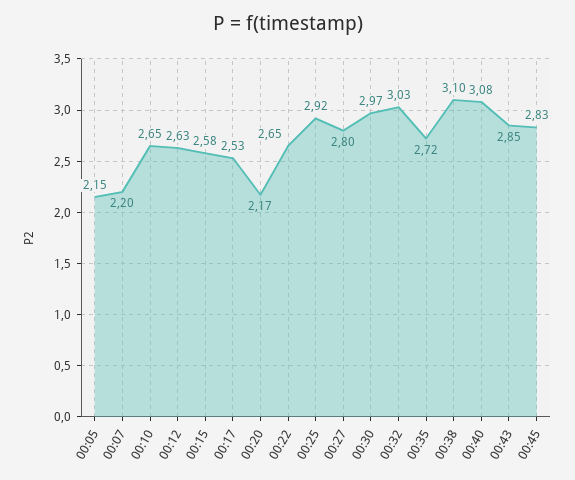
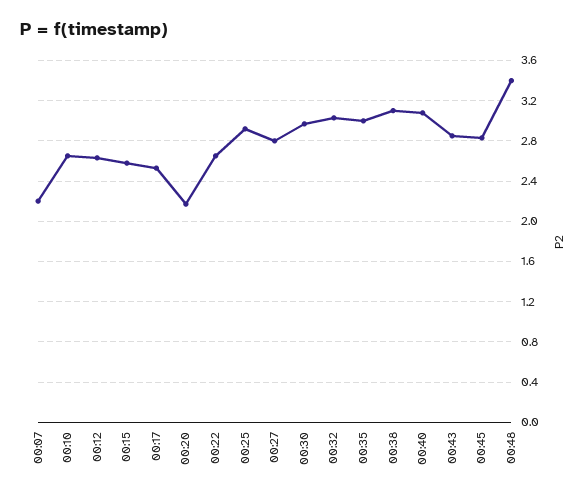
00:05: 2.15 -> none
00:35: 2.72 -> 3
00:48: none -> 3.4

